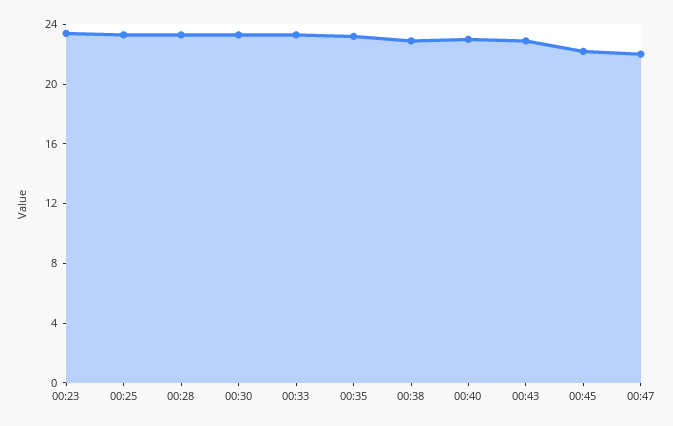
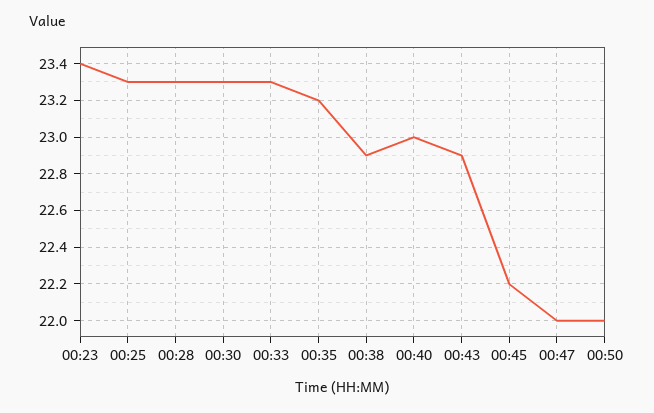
00:50: none -> 22

